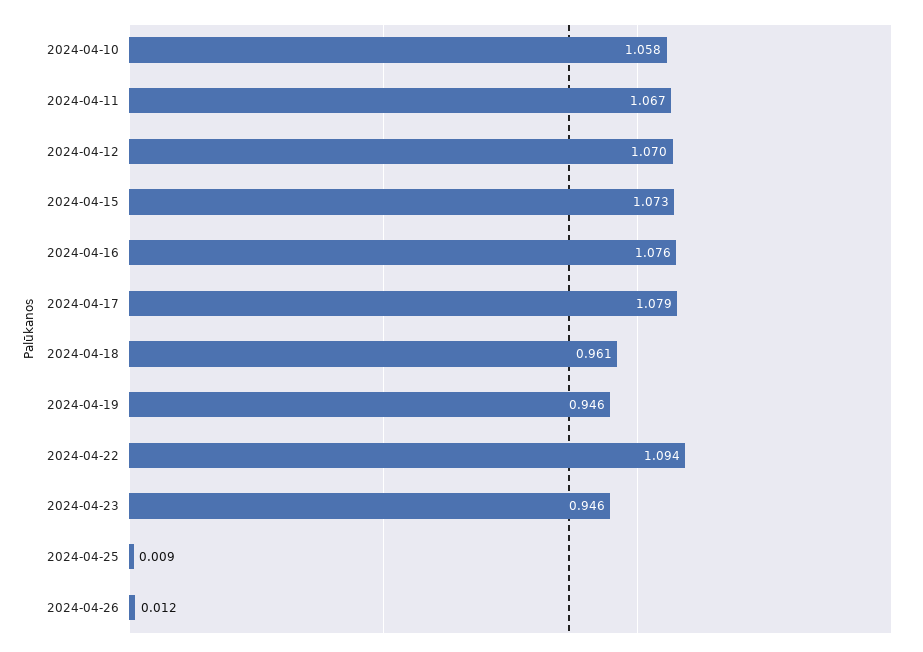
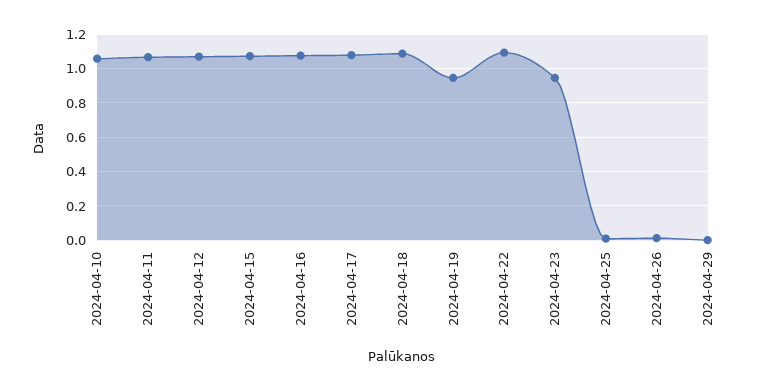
2024-04-18: 0.961 -> 1.1
2024-04-29: none -> 0

